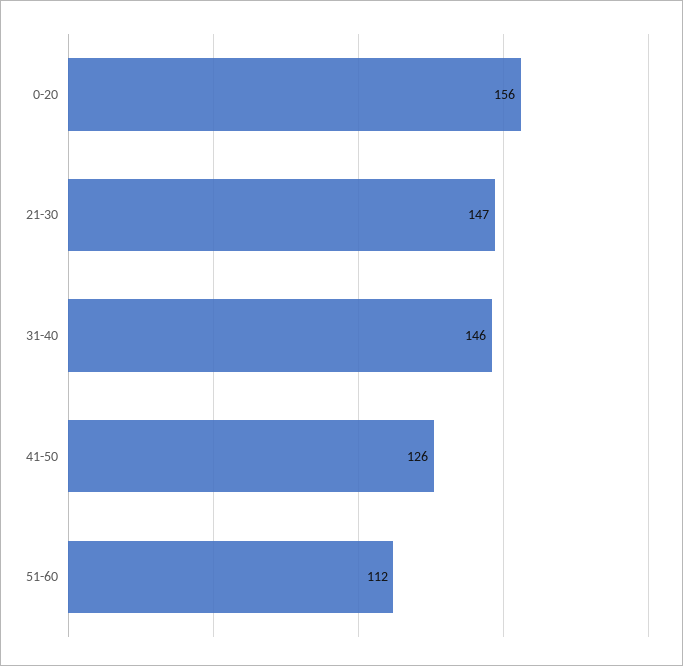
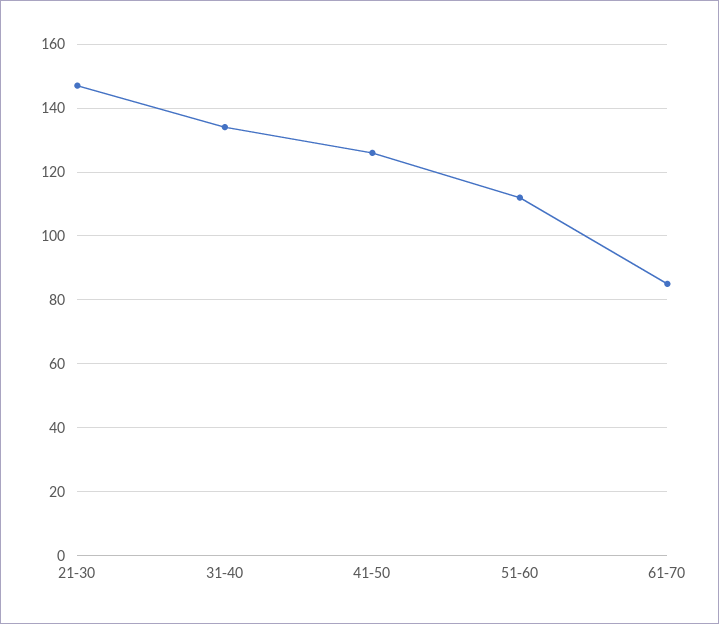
0-20: 156 -> none
31-40: 146 -> 135
61-70: none -> 85

